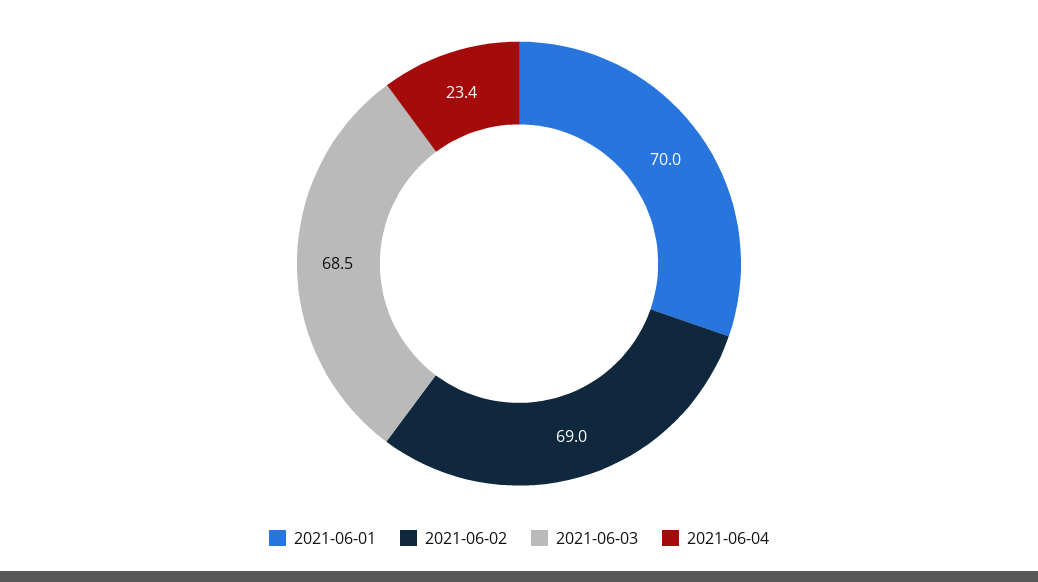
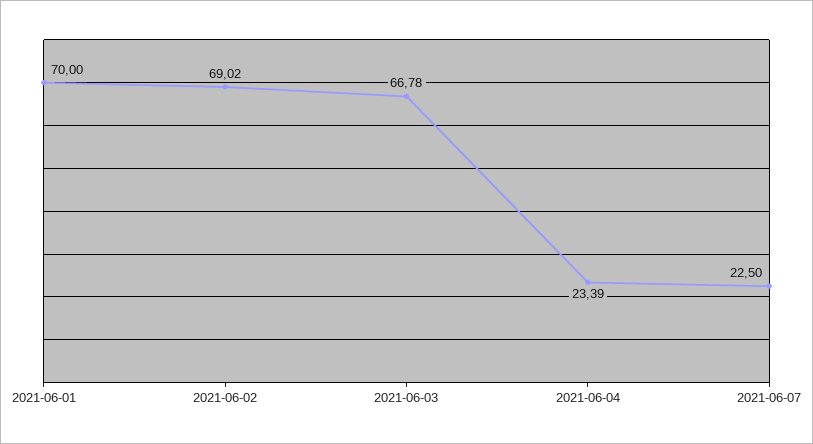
2021-06-03: 68.5 -> 66.78
2021-06-07: none -> 22.5

